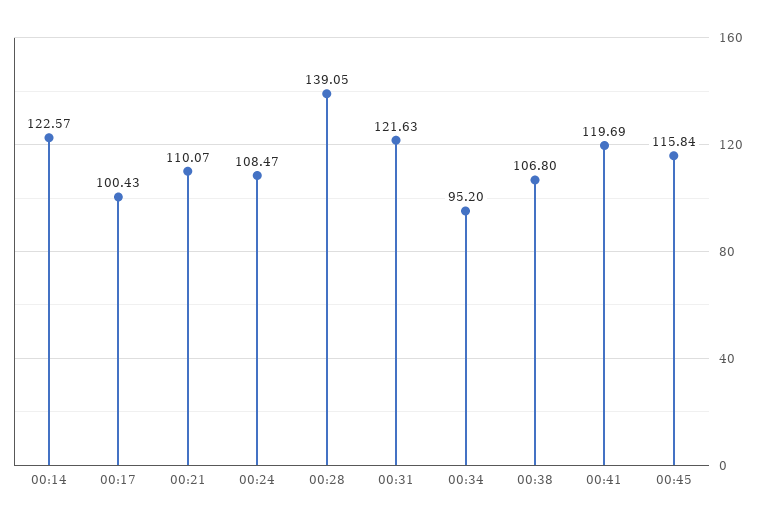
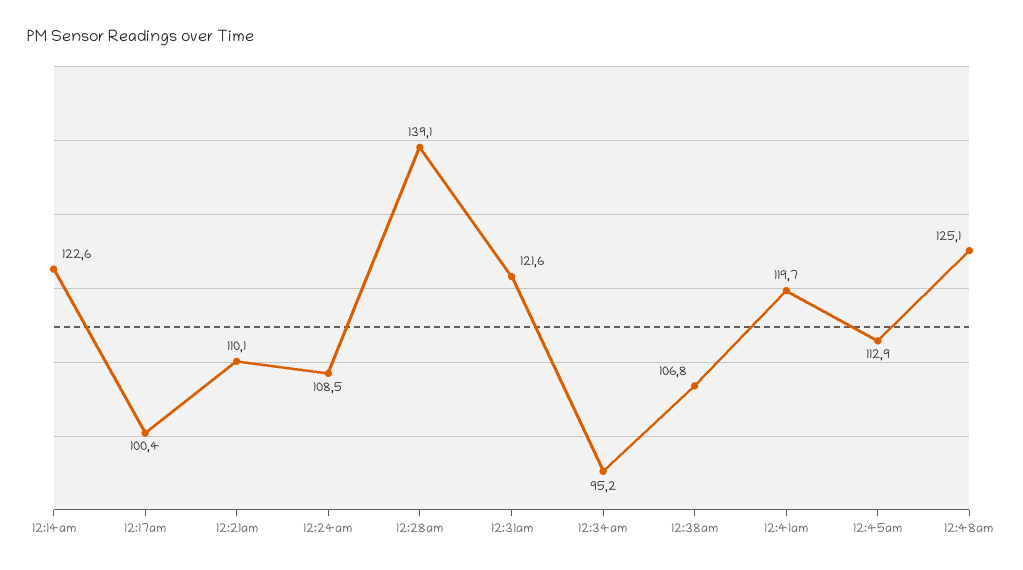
00:45: 115.84 -> 112.9
12:48am: none -> 125.1

